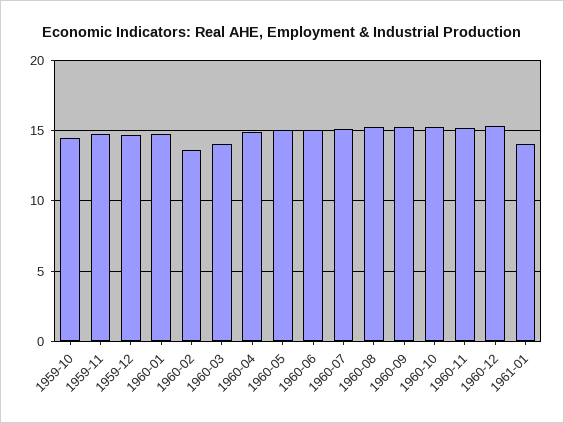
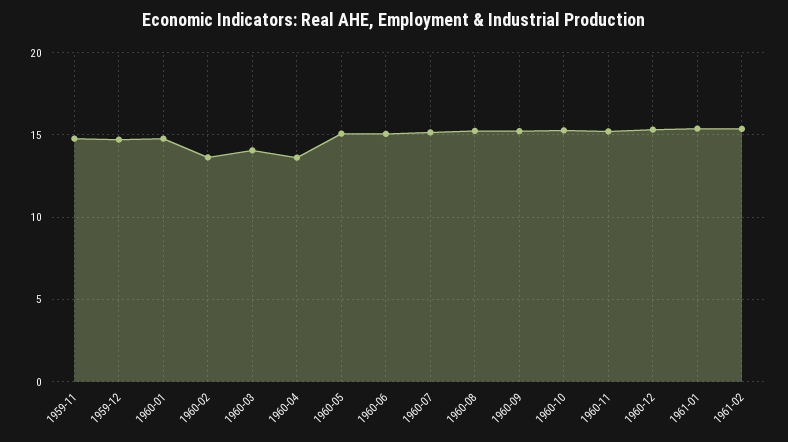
1959-10: 14.5 -> none
1960-04: 15 -> 13.5
1961-01: 14 -> 15.5
1961-02: none -> 15.5

